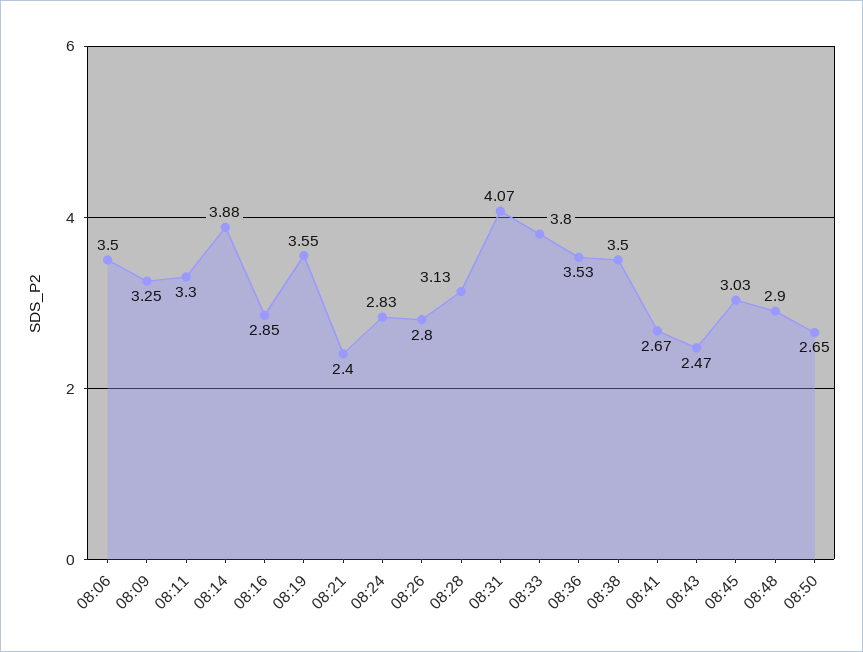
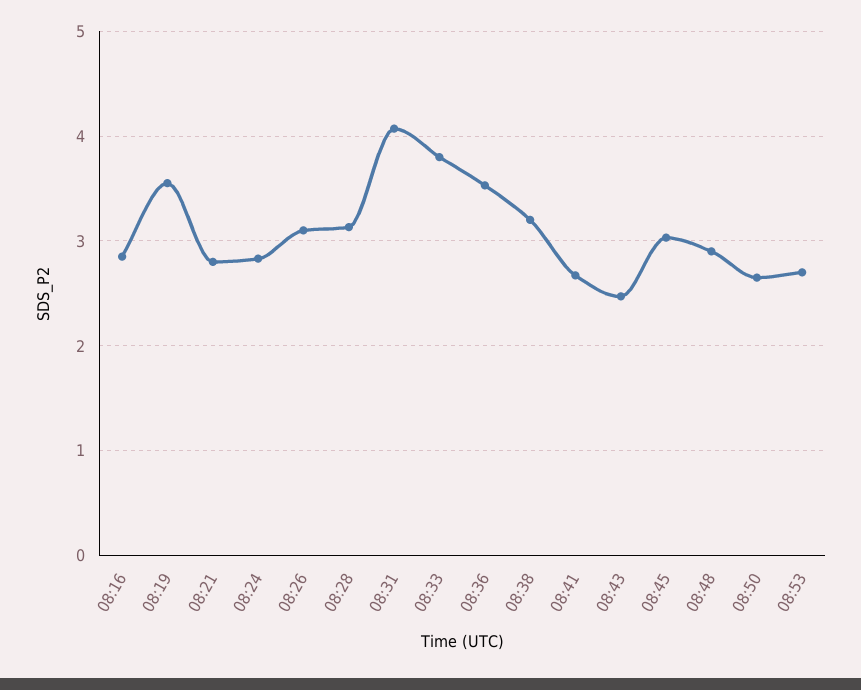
08:06: 3.5 -> none
08:09: 3.25 -> none
08:11: 3.3 -> none
08:14: 3.88 -> none
08:21: 2.4 -> 2.8
08:26: 2.8 -> 3.1
08:38: 3.5 -> 3.2
08:53: none -> 2.7

